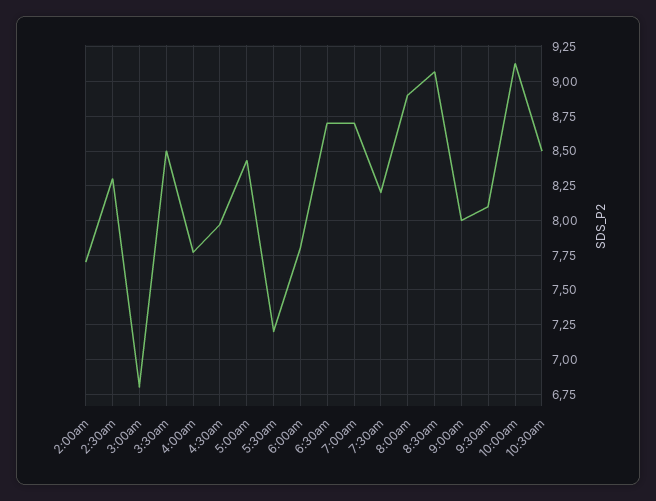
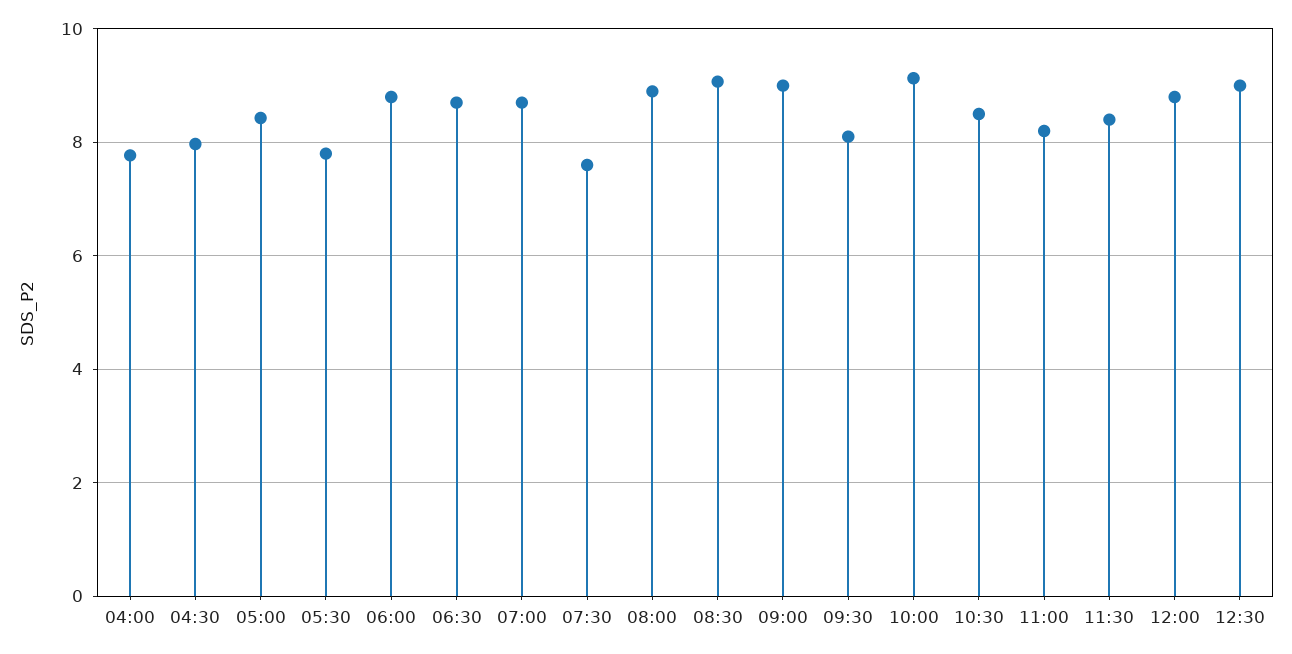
2:00am: 7.7 -> none
2:30am: 8.3 -> none
3:00am: 6.8 -> none
3:30am: 8.5 -> none
5:30am: 7.2 -> 7.8
6:00am: 7.8 -> 8.8
7:30am: 8.2 -> 7.6
9:00am: 8 -> 9
11:00: none -> 8.2
11:30: none -> 8.4
12:00: none -> 8.8
12:30: none -> 9

